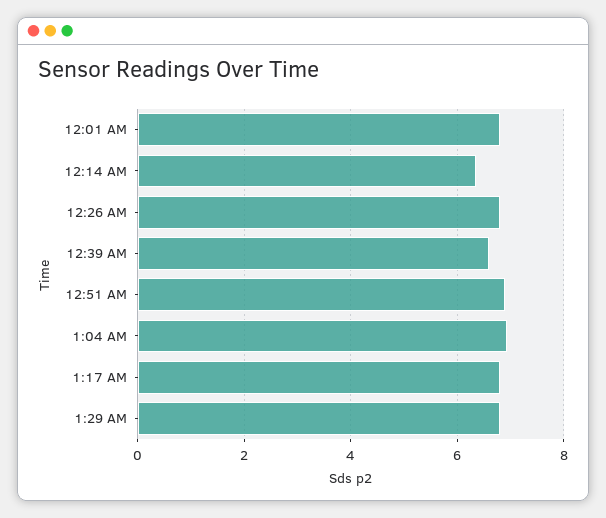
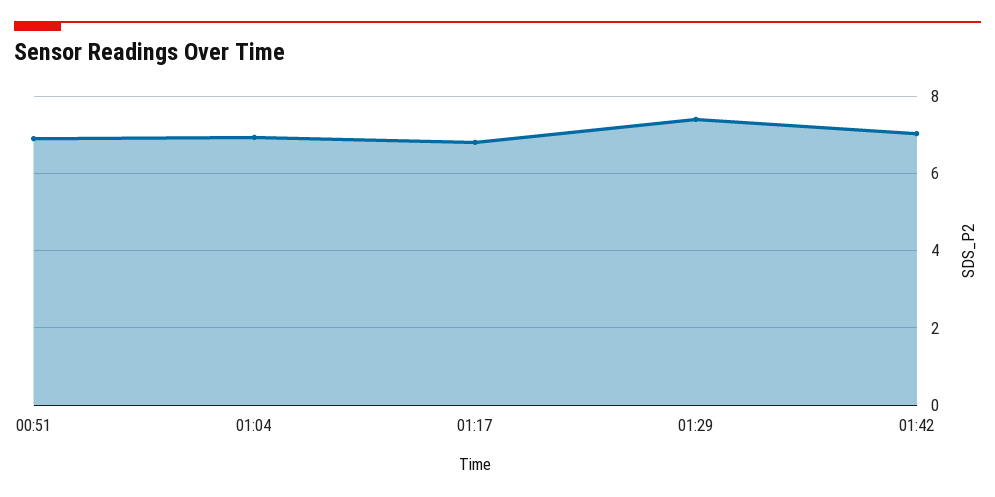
12:01 AM: 6.8 -> none
12:14 AM: 6.4 -> none
12:26 AM: 6.8 -> none
12:39 AM: 6.6 -> none
1:29 AM: 6.8 -> 7.4
01:42: none -> 7

